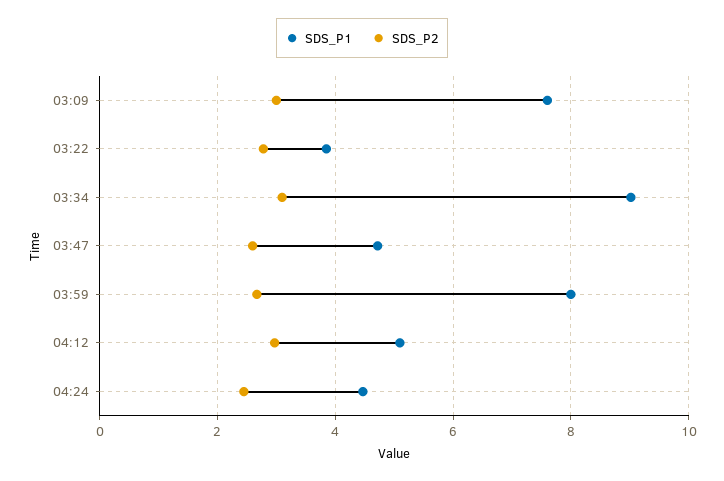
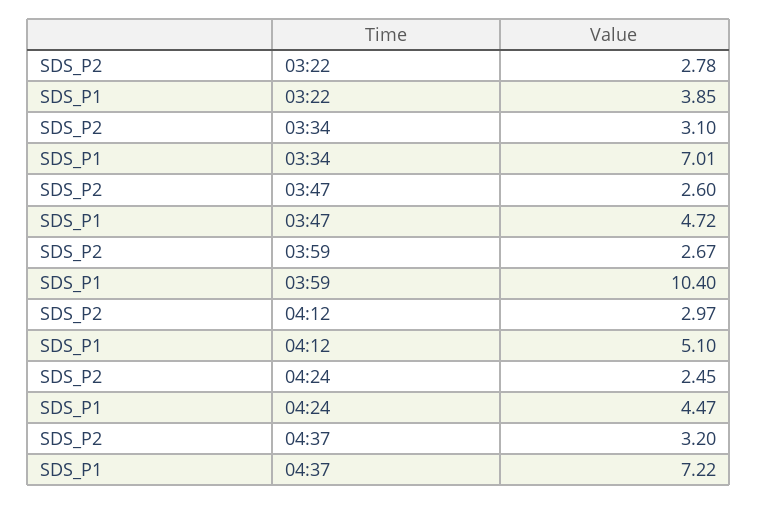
SDS_P1, 03:09: 7.6 -> none
SDS_P2, 03:09: 3 -> none
SDS_P1, 03:34: 9 -> 7.01
SDS_P1, 03:59: 8 -> 10.4
SDS_P2, 04:37: none -> 3.2
SDS_P1, 04:37: none -> 7.22

